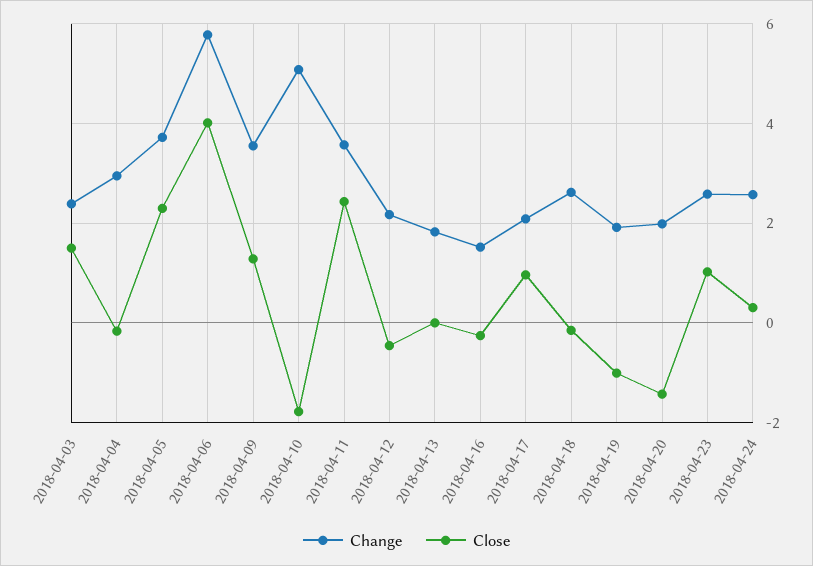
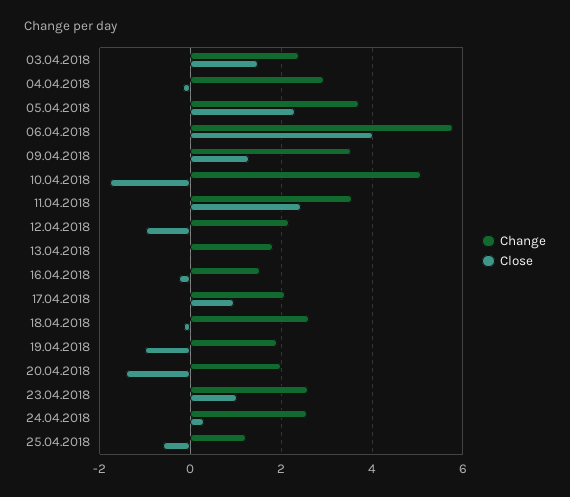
Close, 2018-04-12: -0.4 -> -1
Change, 25.04.2018: none -> 1.2
Close, 25.04.2018: none -> -0.6

